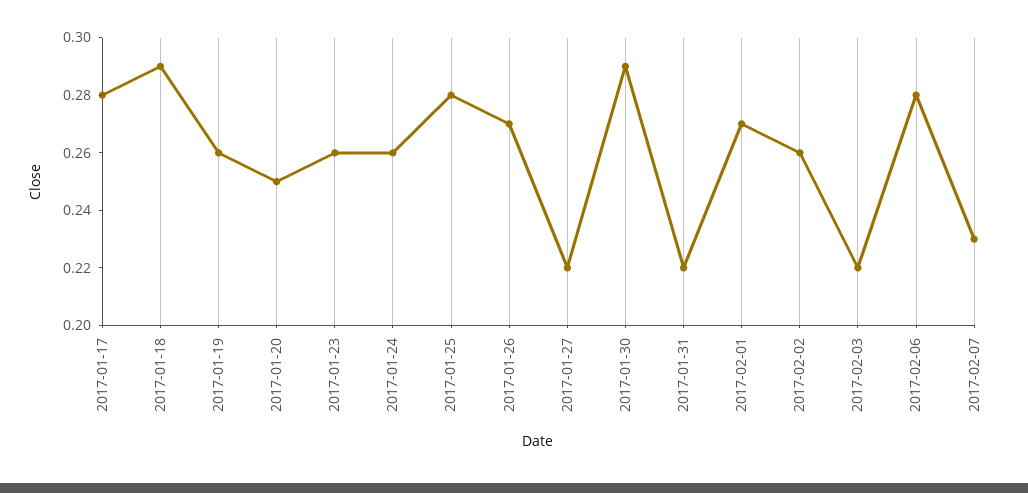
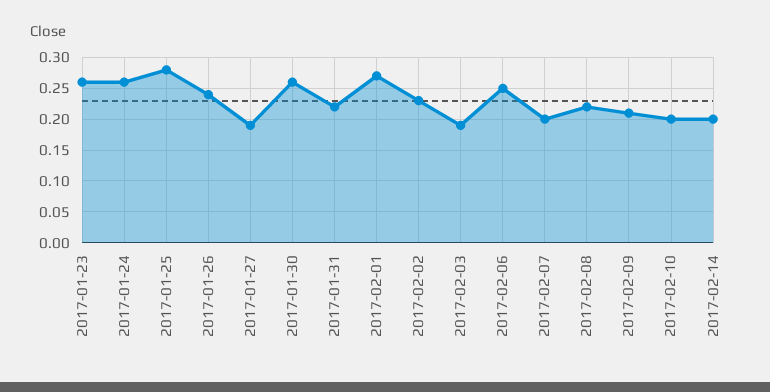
2017-01-17: 0.28 -> none
2017-01-18: 0.29 -> none
2017-01-19: 0.26 -> none
2017-01-20: 0.25 -> none
2017-01-26: 0.27 -> 0.24
2017-01-27: 0.22 -> 0.19
2017-01-30: 0.29 -> 0.26
2017-02-02: 0.26 -> 0.23
2017-02-03: 0.22 -> 0.19
2017-02-06: 0.28 -> 0.25
2017-02-07: 0.23 -> 0.2
2017-02-08: none -> 0.22
2017-02-09: none -> 0.21
2017-02-10: none -> 0.2
2017-02-14: none -> 0.2

